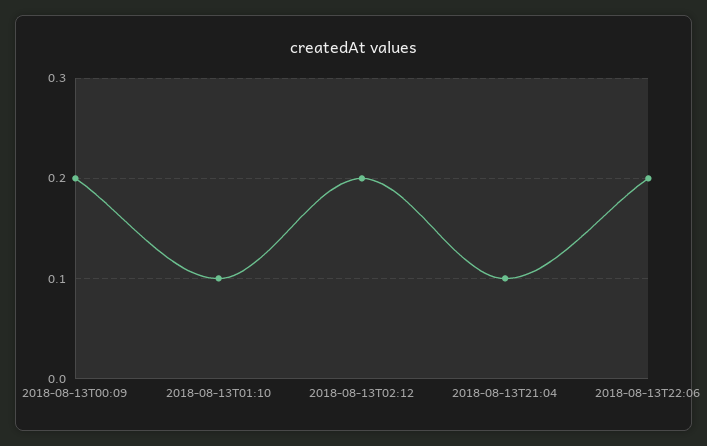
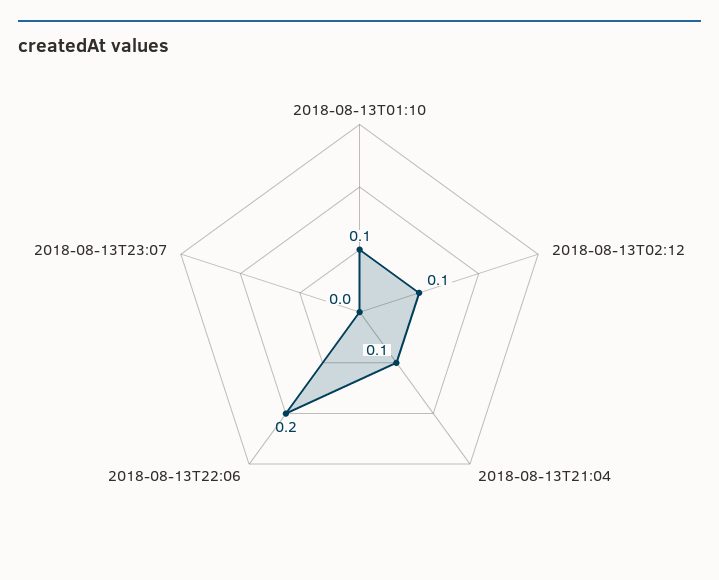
2018-08-13T00:09: 0.2 -> none
2018-08-13T02:12: 0.2 -> 0.1
2018-08-13T23:07: none -> 0

